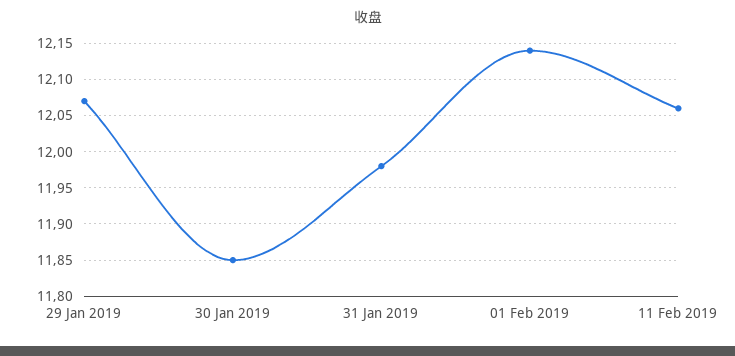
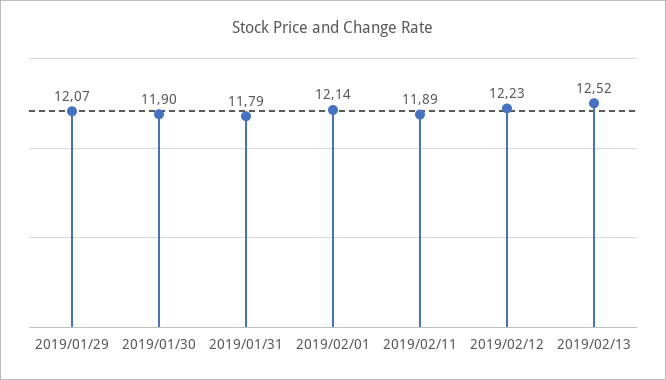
30 Jan 2019: 11.85 -> 11.9
31 Jan 2019: 11.98 -> 11.79
11 Feb 2019: 12.06 -> 11.89
2019/02/12: none -> 12.23
2019/02/13: none -> 12.52

